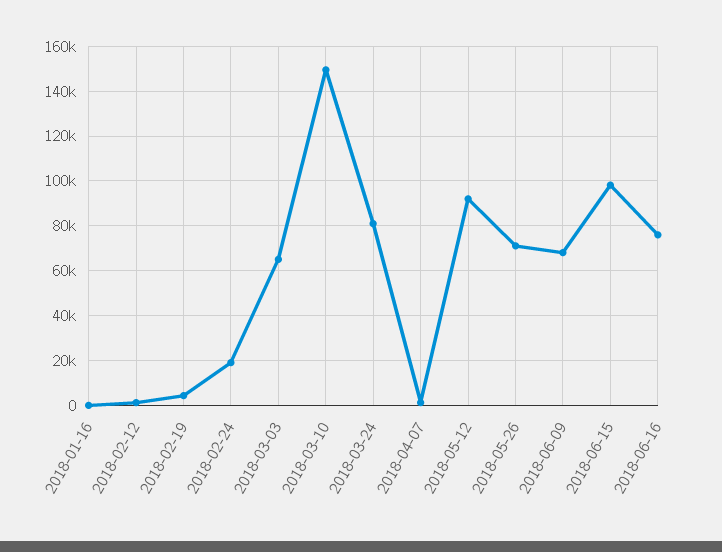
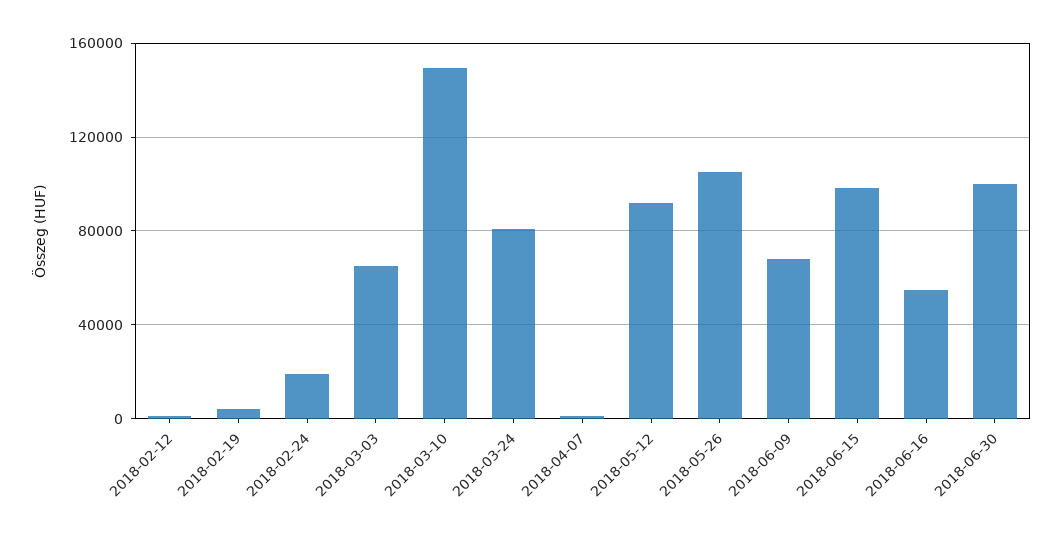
2018-01-16: 0 -> none
2018-05-26: 70000 -> 105000
2018-06-16: 75000 -> 55000
2018-06-30: none -> 100000

